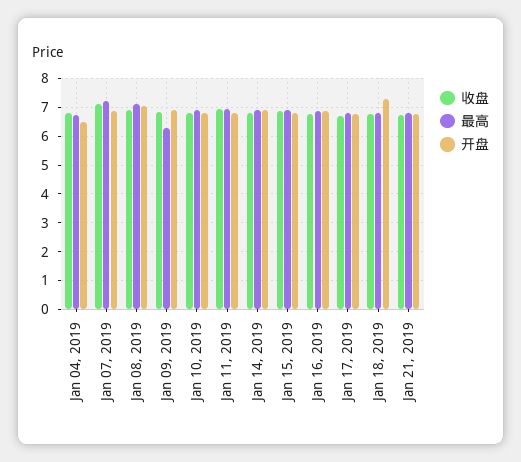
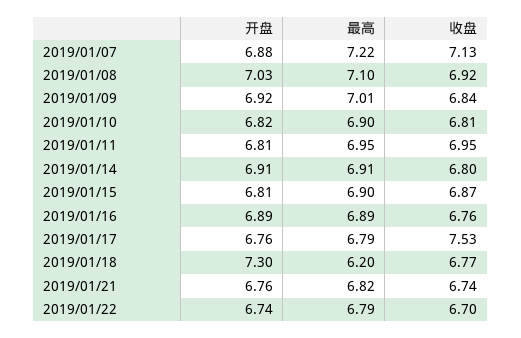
收盘, Jan 04, 2019: 6.75 -> none
最高, Jan 04, 2019: 6.75 -> none
开盘, Jan 04, 2019: 6.5 -> none
最高, Jan 09, 2019: 6.25 -> 7.01
收盘, Jan 17, 2019: 6.75 -> 7.53
最高, Jan 18, 2019: 6.75 -> 6.2
开盘, 2019/01/22: none -> 6.74
最高, 2019/01/22: none -> 6.79
收盘, 2019/01/22: none -> 6.7

